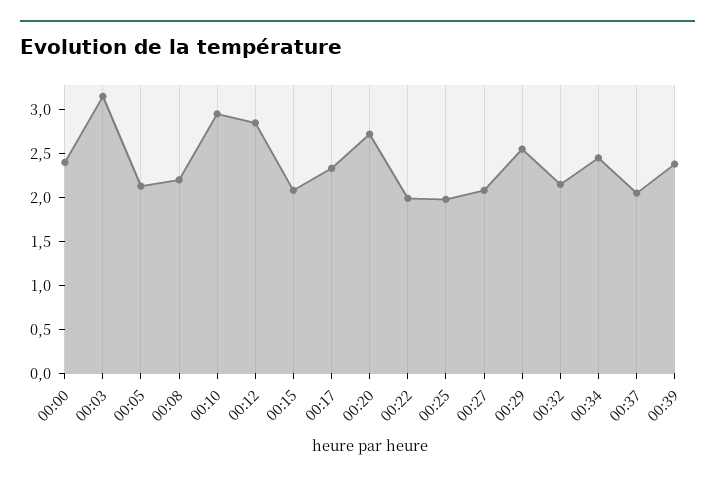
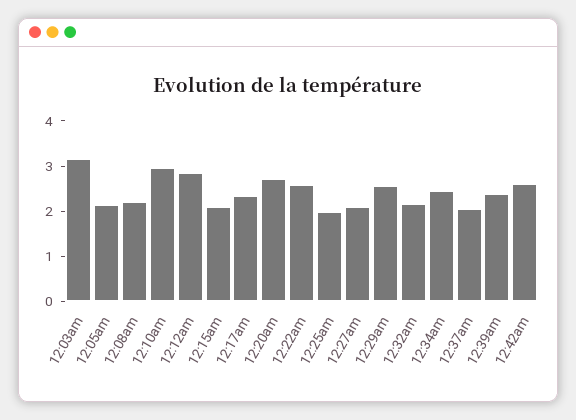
00:00: 2.4 -> none
00:22: 2 -> 2.6
12:42am: none -> 2.6

